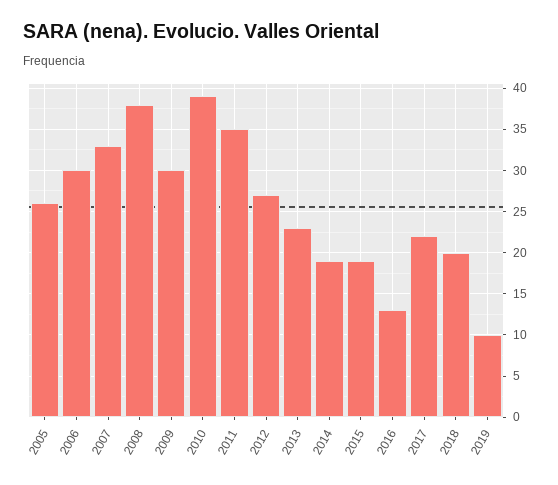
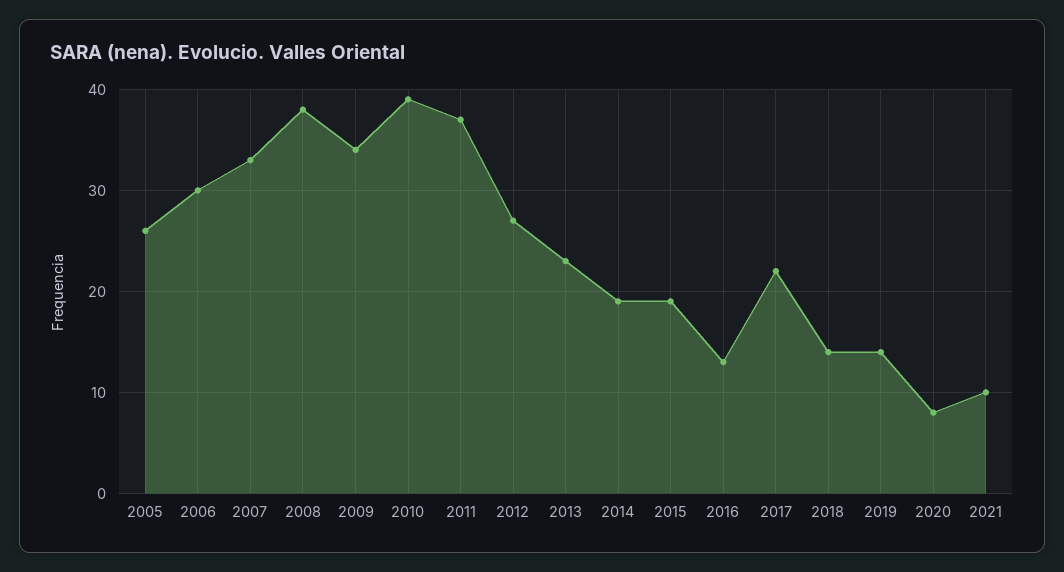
2009: 30 -> 34
2011: 35 -> 37
2018: 20 -> 14
2019: 10 -> 14
2020: none -> 8
2021: none -> 10

